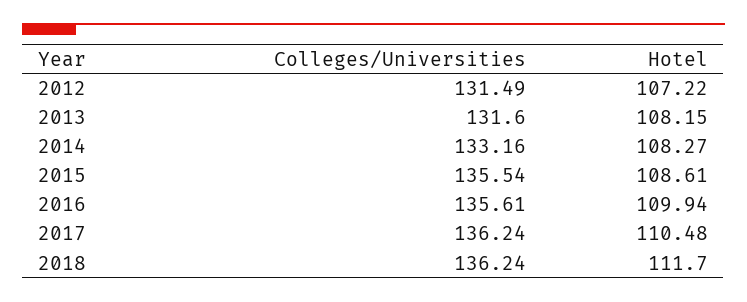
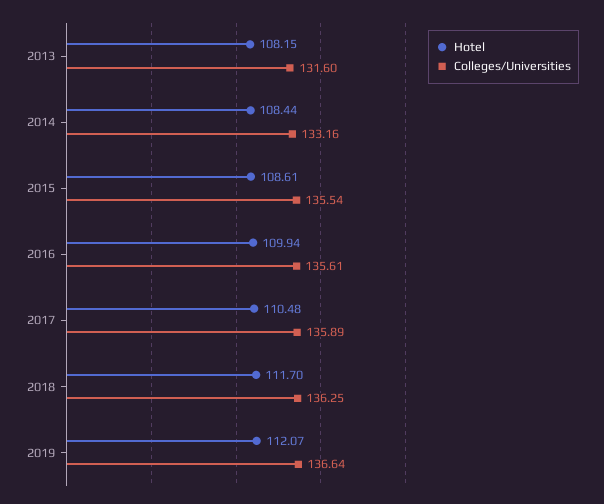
Colleges/Universities, 2012: 131.49 -> none
Hotel, 2012: 107.22 -> none
Hotel, 2014: 108.27 -> 108.44
Colleges/Universities, 2017: 136.24 -> 135.89
Colleges/Universities, 2018: 136.24 -> 136.25
Hotel, 2019: none -> 112.07
Colleges/Universities, 2019: none -> 136.64

